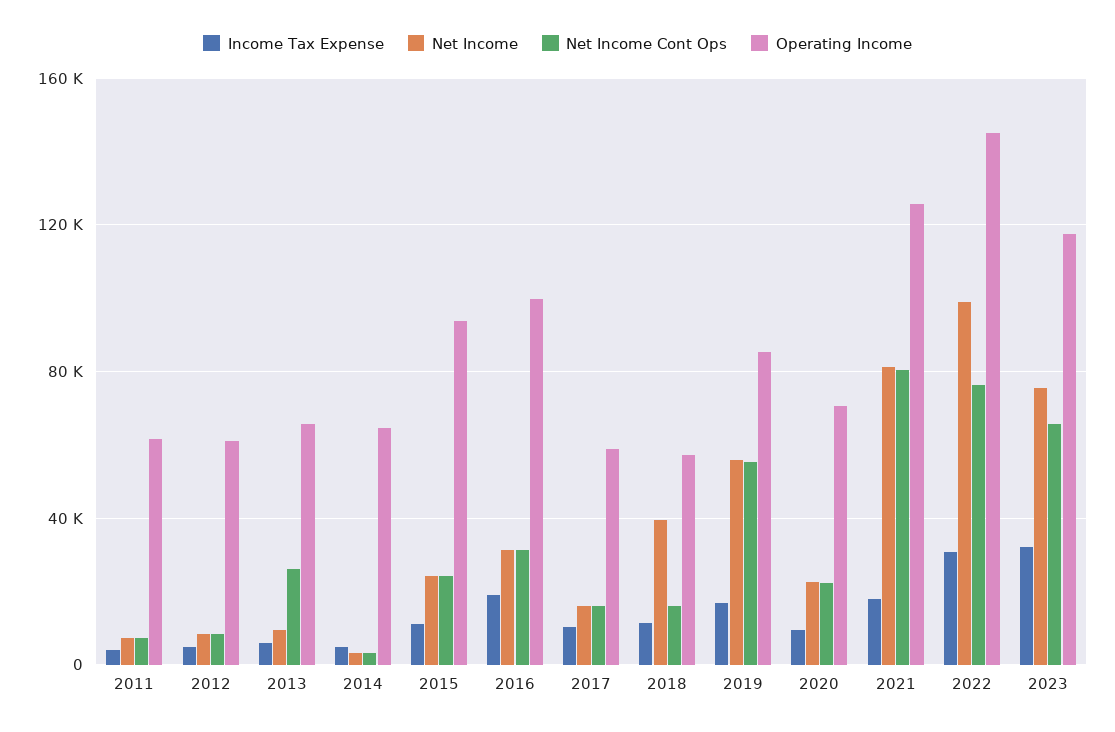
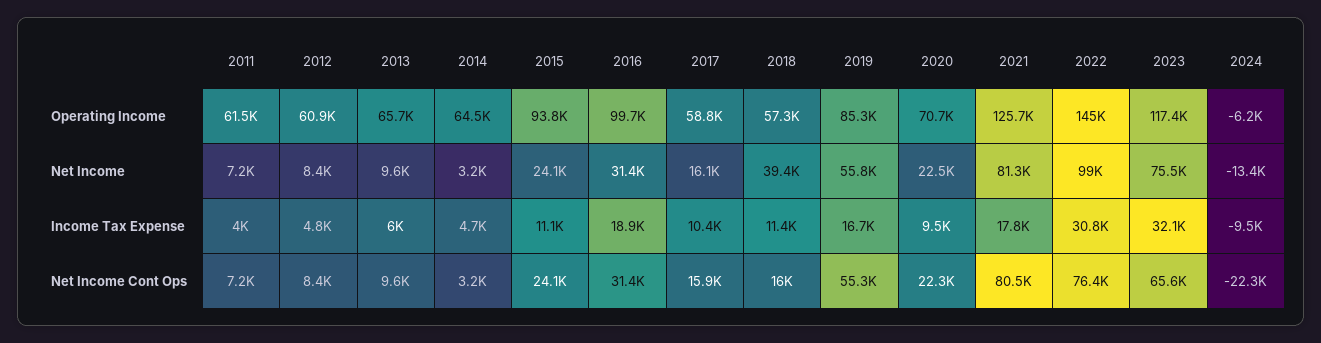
Net Income Cont Ops, 2013: 25000 -> 9600
Operating Income, 2024: none -> -6200
Net Income, 2024: none -> -13400
Income Tax Expense, 2024: none -> -9500
Net Income Cont Ops, 2024: none -> -22300

